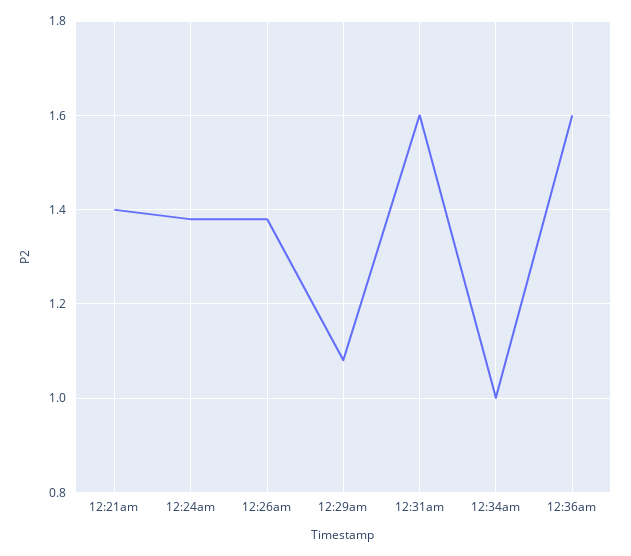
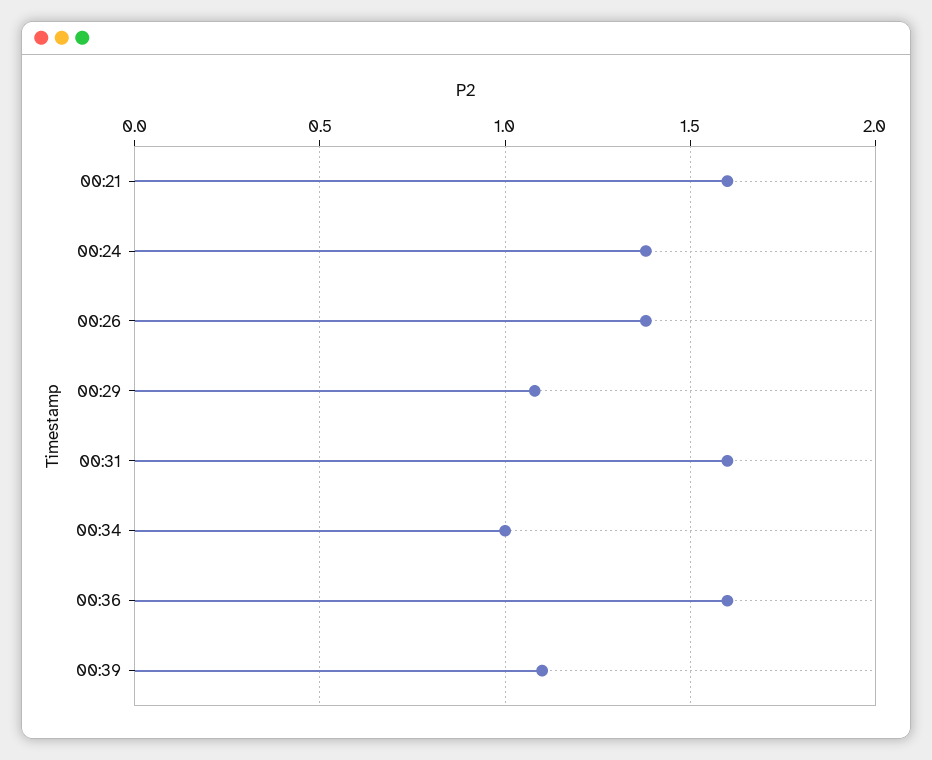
12:21am: 1.4 -> 1.6
00:39: none -> 1.1

